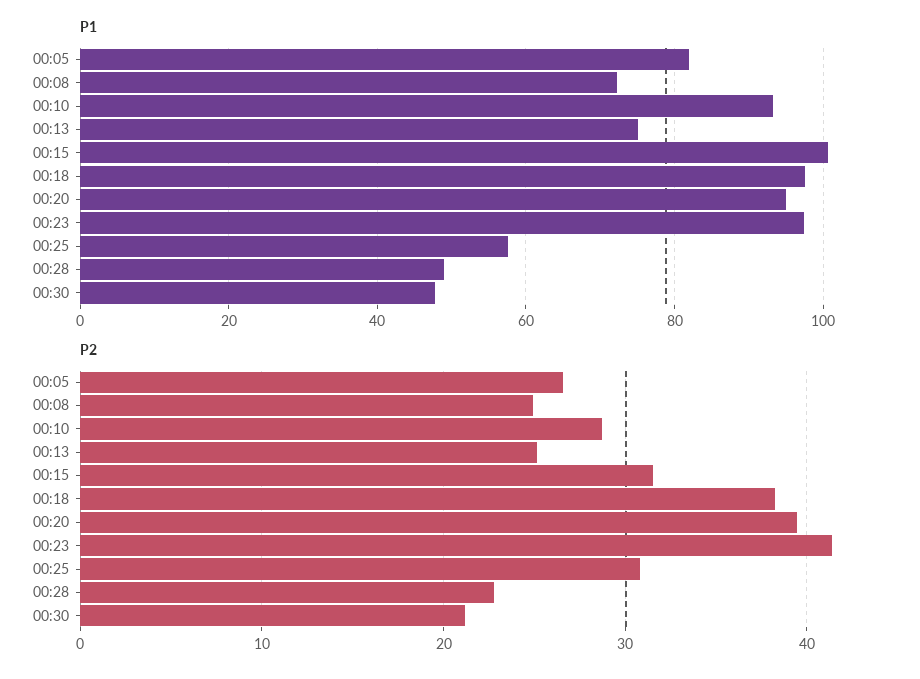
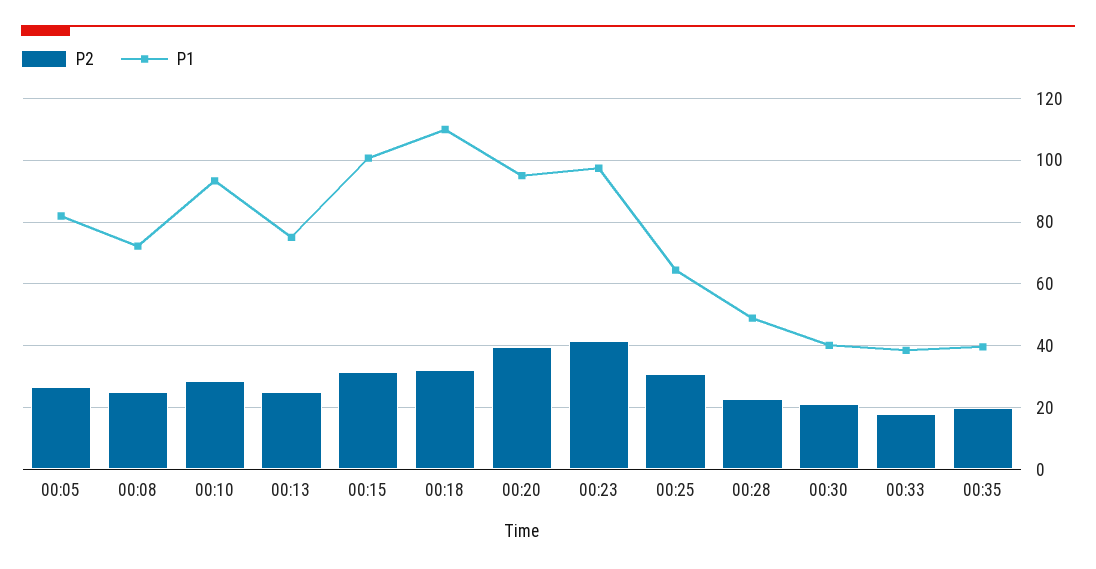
P1, 00:18: 98 -> 110
P1, 00:25: 58 -> 64
P1, 00:30: 48 -> 40
P2, 00:18: 38 -> 32
P2, 00:33: none -> 18
P1, 00:33: none -> 38
P2, 00:35: none -> 20
P1, 00:35: none -> 40

